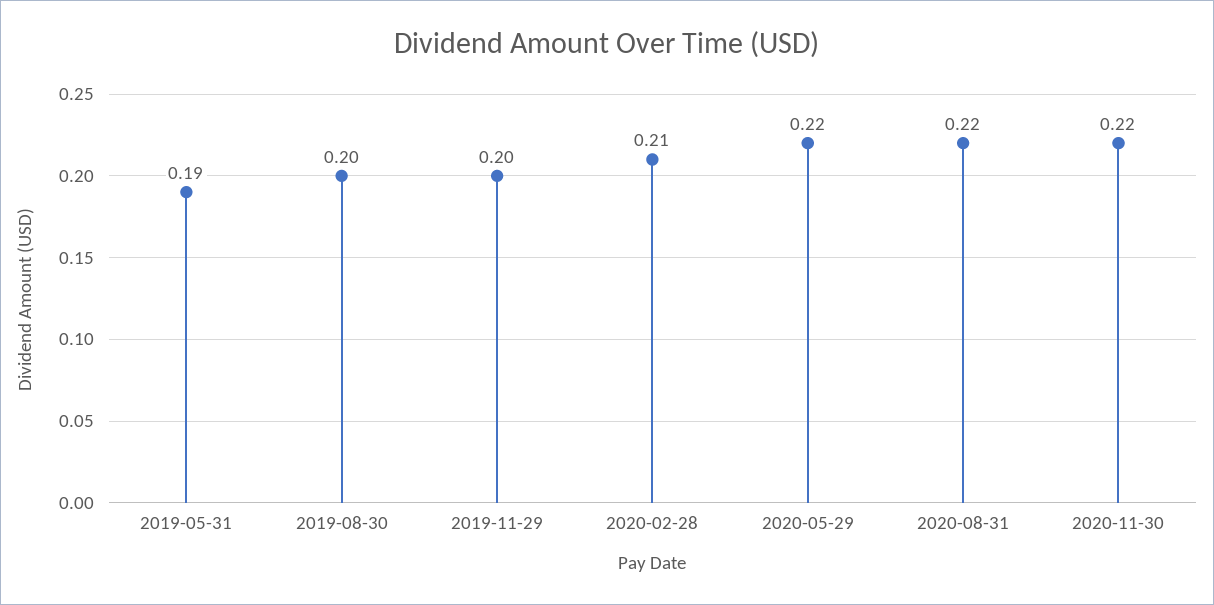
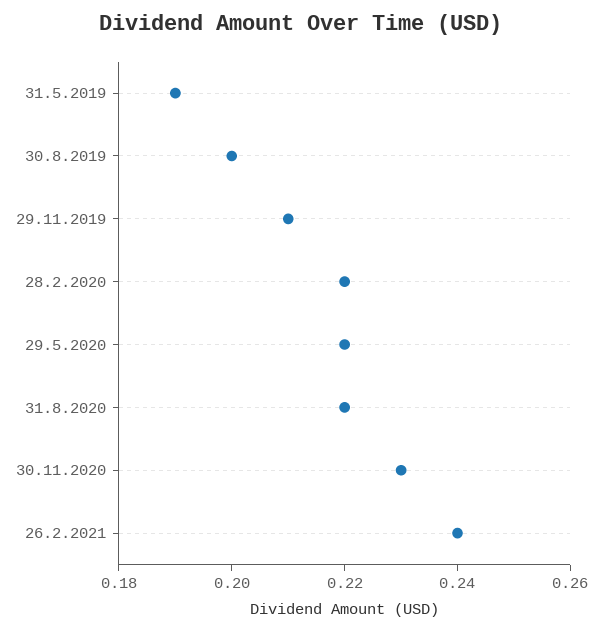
2019-11-29: 0.2 -> 0.21
2020-02-28: 0.21 -> 0.22
2020-11-30: 0.22 -> 0.23
26.2.2021: none -> 0.24

